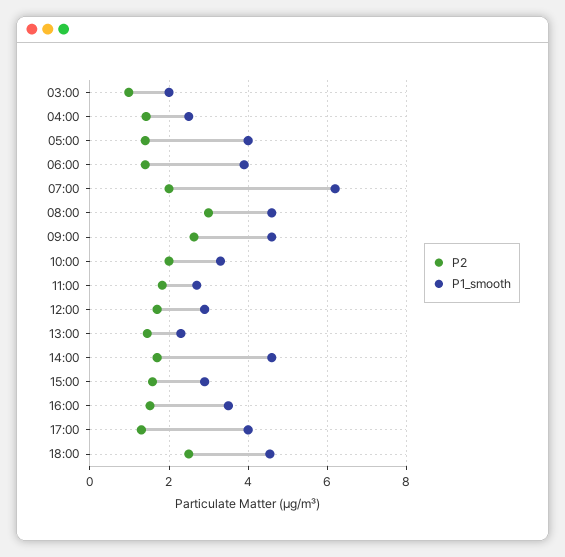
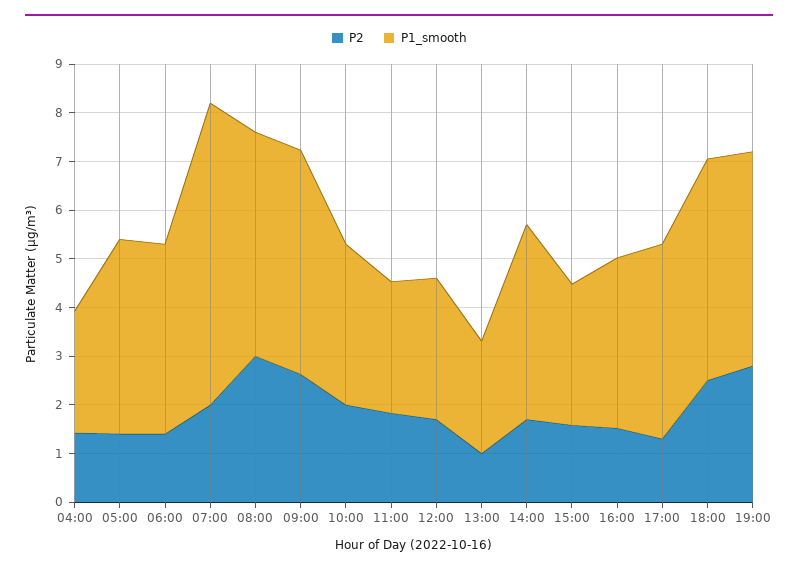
P2, 03:00: 1 -> none
P1_smooth, 03:00: 2 -> none
P2, 13:00: 1.4 -> 1
P1_smooth, 14:00: 4.6 -> 4
P2, 19:00: none -> 2.8
P1_smooth, 19:00: none -> 4.4

